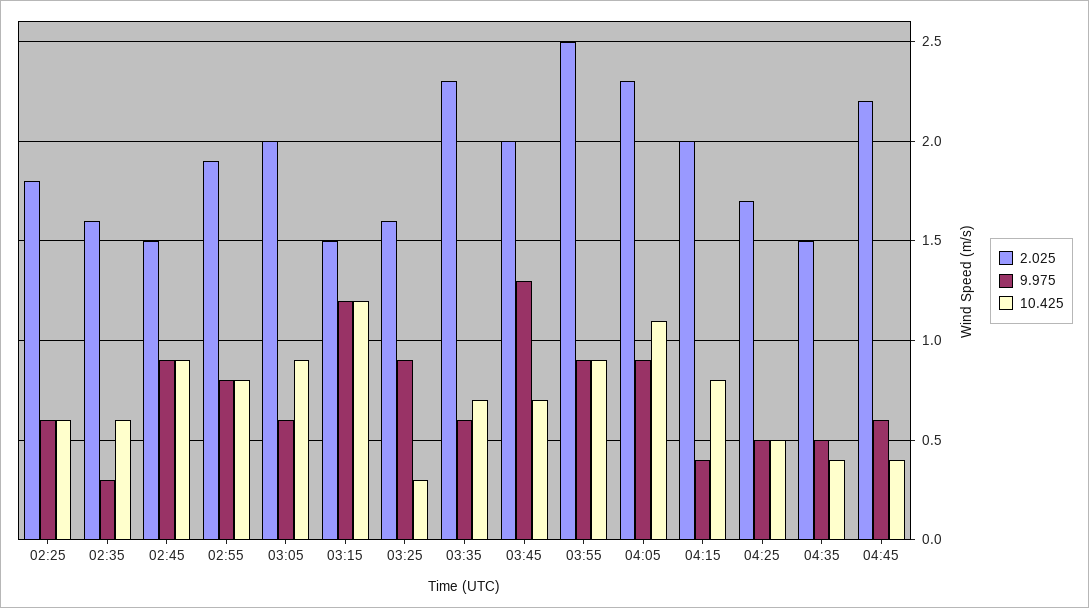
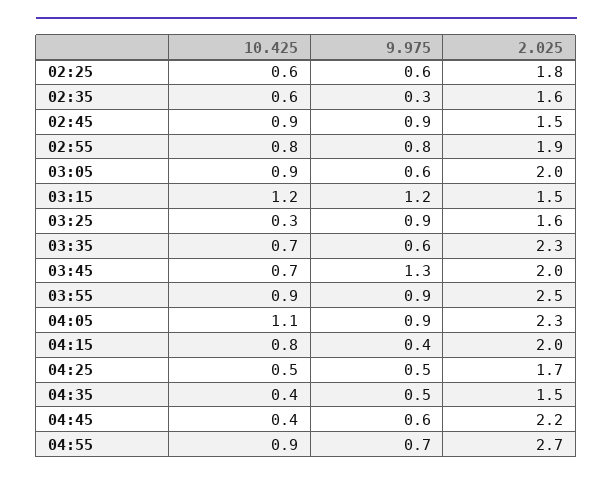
10.425, 04:55: none -> 0.9
9.975, 04:55: none -> 0.7
2.025, 04:55: none -> 2.7

